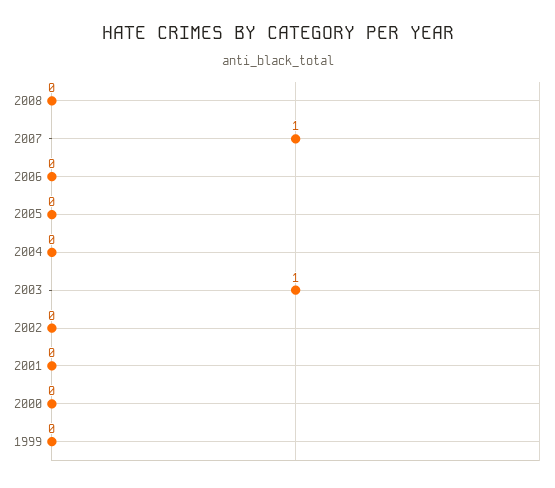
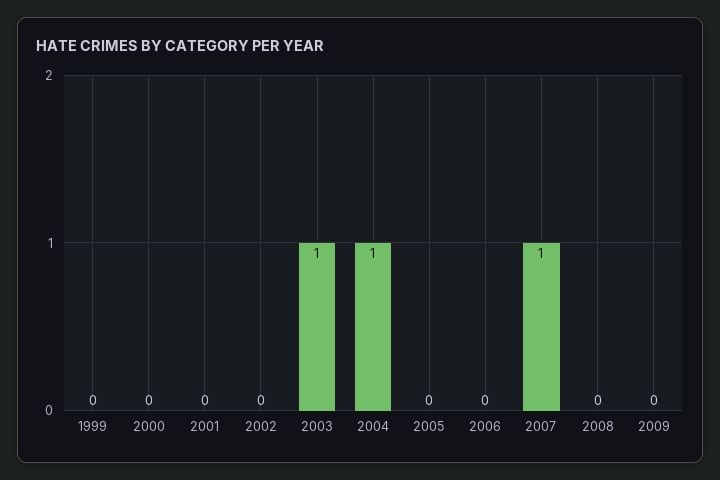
2004: 0 -> 1
2009: none -> 0

